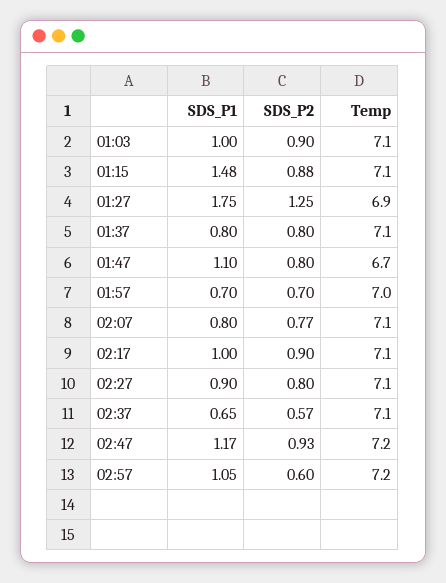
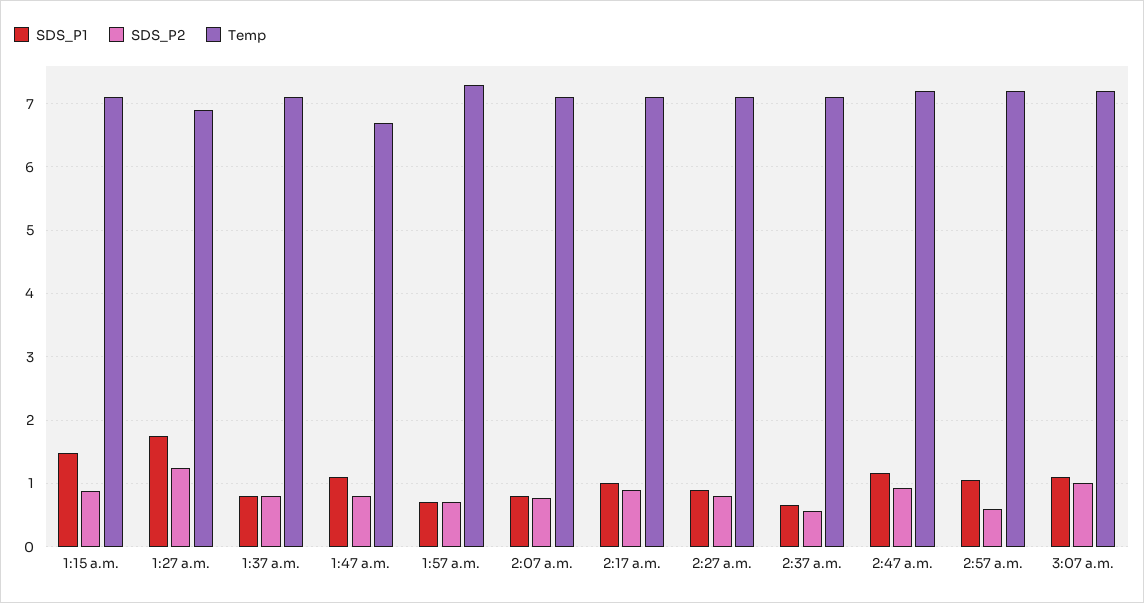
SDS_P1, 01:03: 1 -> none
SDS_P2, 01:03: 0.9 -> none
Temp, 01:03: 7.1 -> none
Temp, 01:57: 7 -> 7.3
SDS_P1, 3:07 a.m.: none -> 1.1
SDS_P2, 3:07 a.m.: none -> 1
Temp, 3:07 a.m.: none -> 7.2

